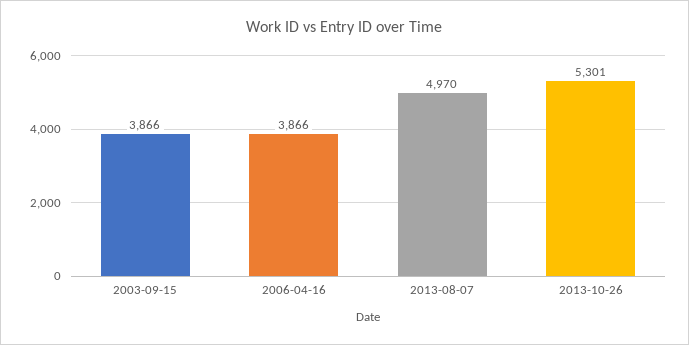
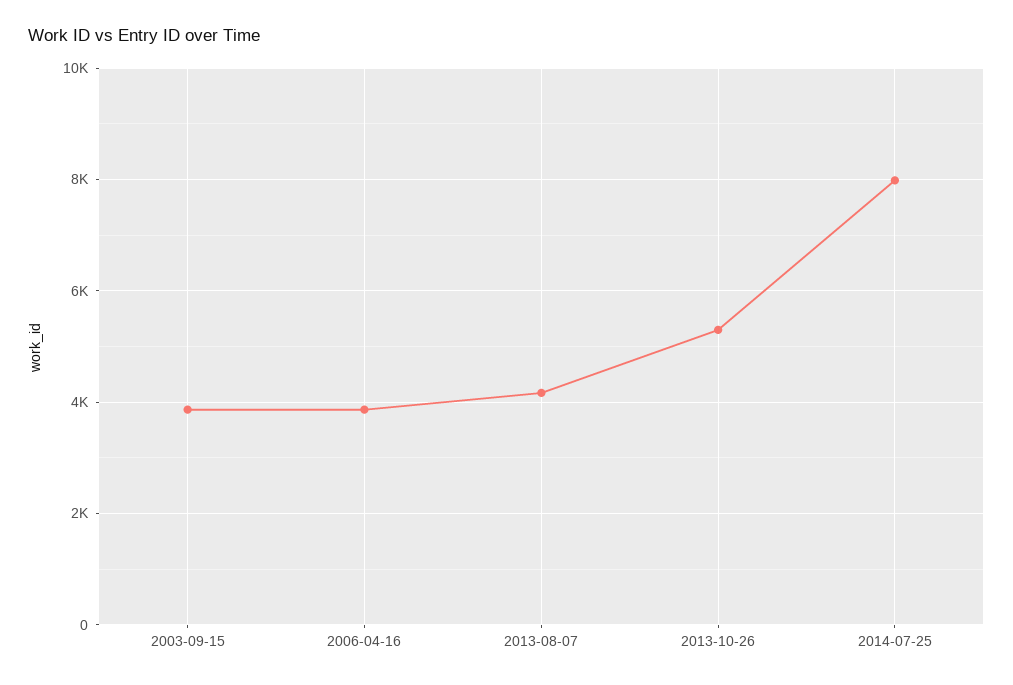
2013-08-07: 4970 -> 4200
2014-07-25: none -> 8000

